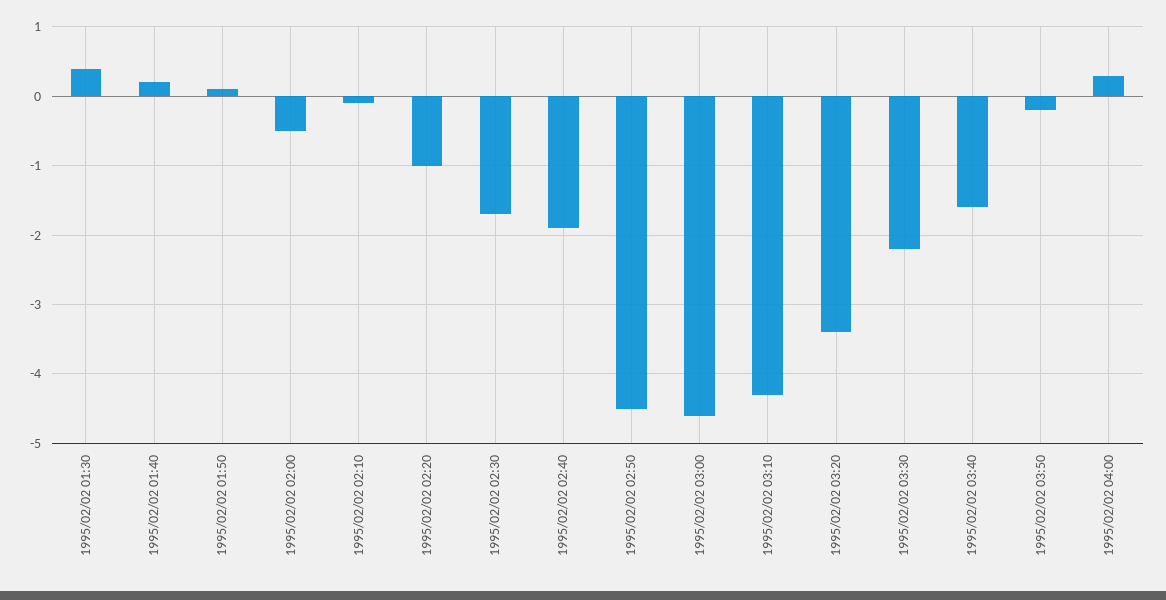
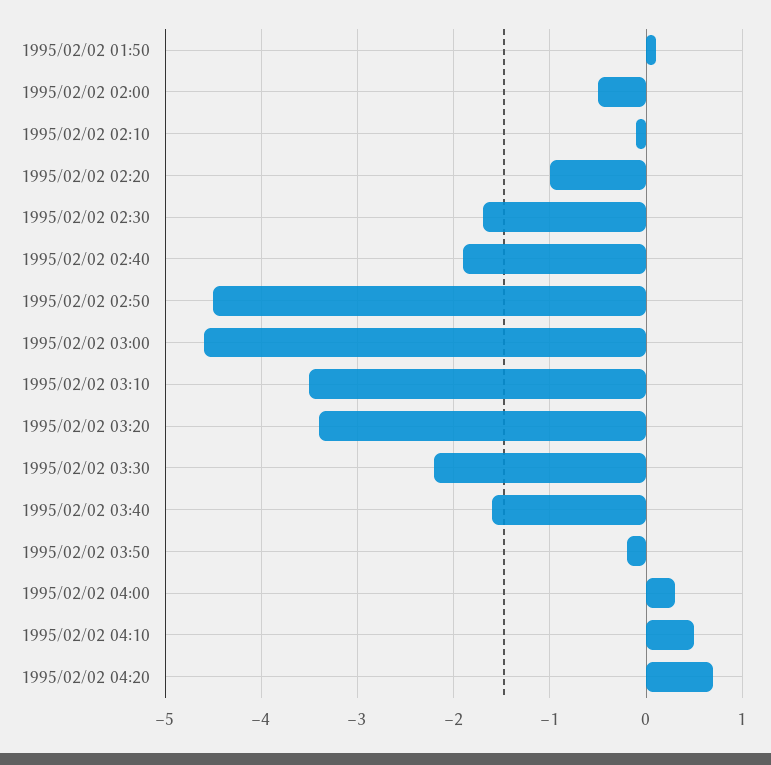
1995/02/02 01:30: 0.4 -> none
1995/02/02 01:40: 0.2 -> none
1995/02/02 03:10: -4.3 -> -3.5
1995/02/02 04:10: none -> 0.5
1995/02/02 04:20: none -> 0.7

